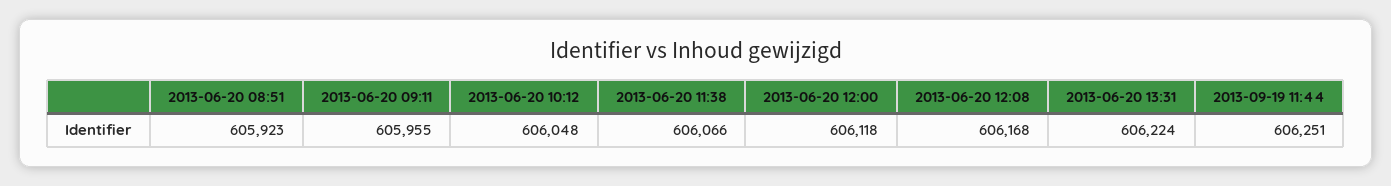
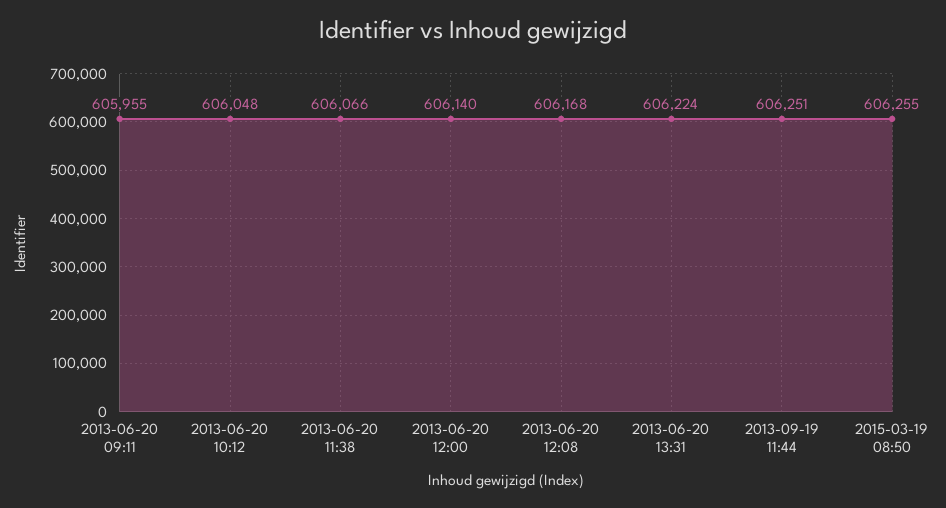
2013-06-20 08:51: 605923 -> none
2013-06-20 12:00: 606118 -> 606140
2015-03-19 08:50: none -> 606255

